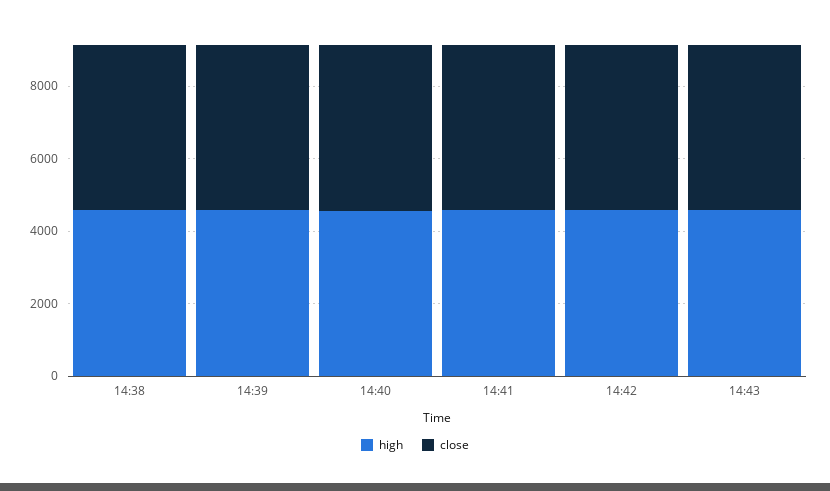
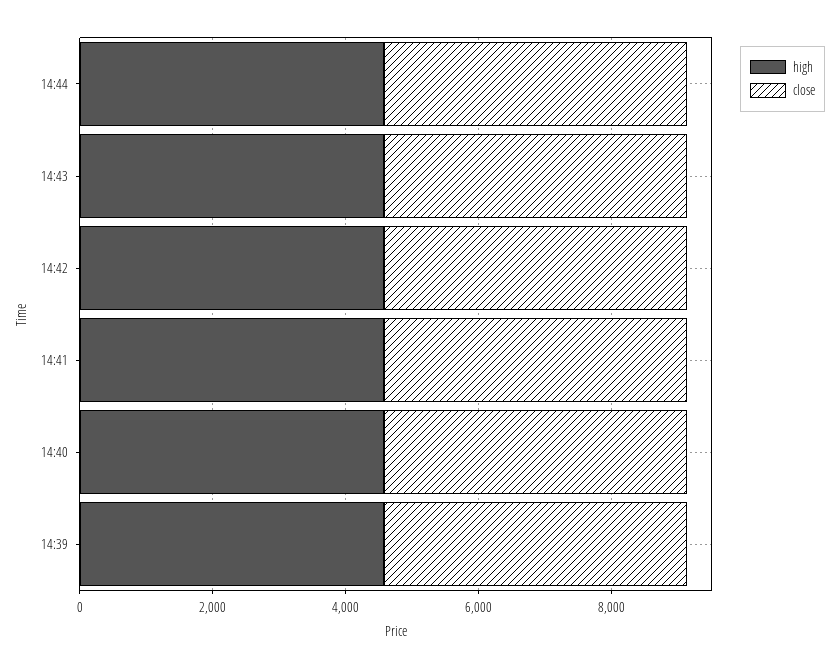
high, 14:38: 4500 -> none
close, 14:38: 4500 -> none
high, 14:44: none -> 4500
close, 14:44: none -> 4500

